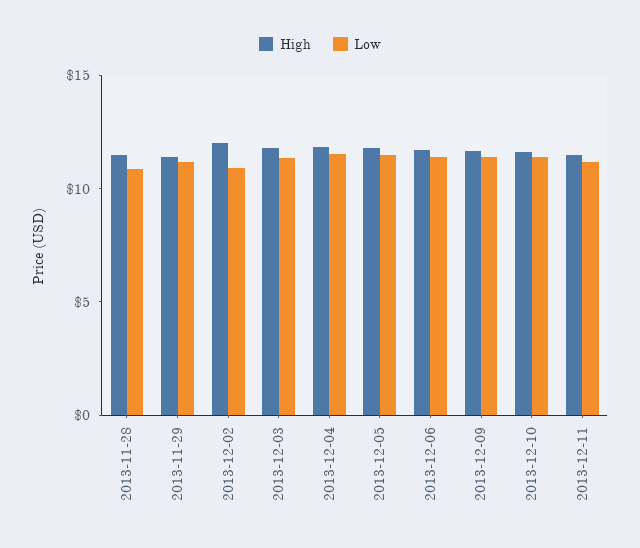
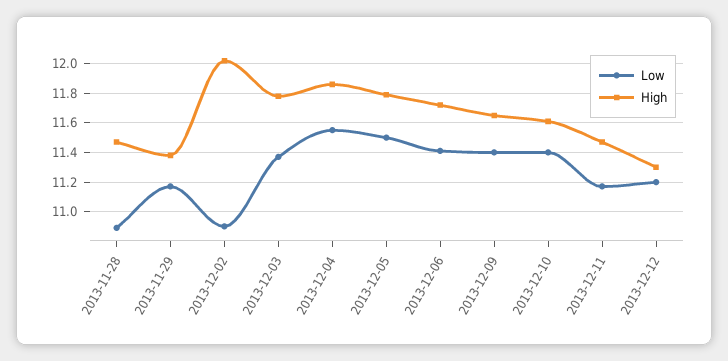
Low, 2013-12-12: none -> 11.2
High, 2013-12-12: none -> 11.3

